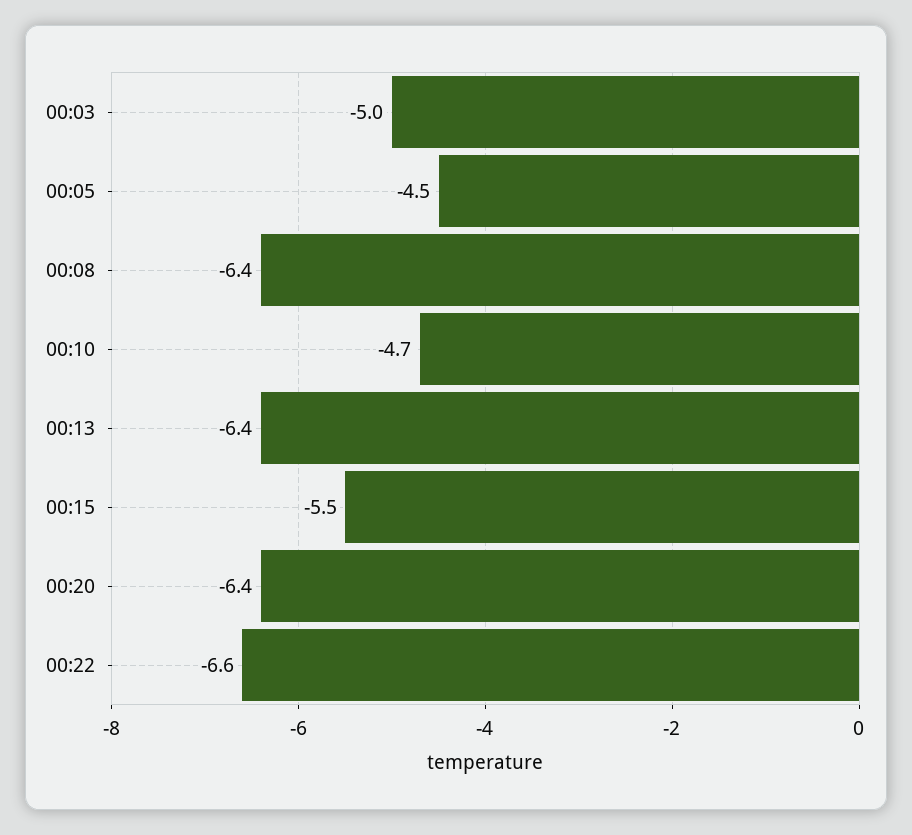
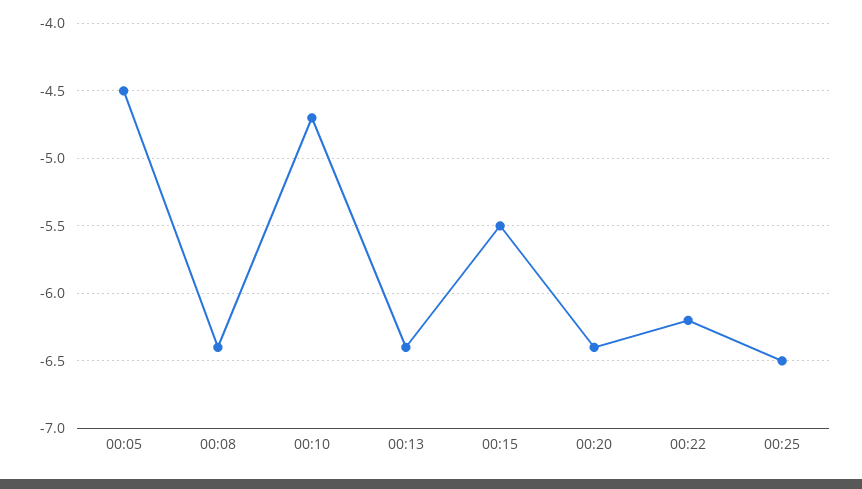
00:03: -5 -> none
00:22: -6.6 -> -6.2
00:25: none -> -6.5

